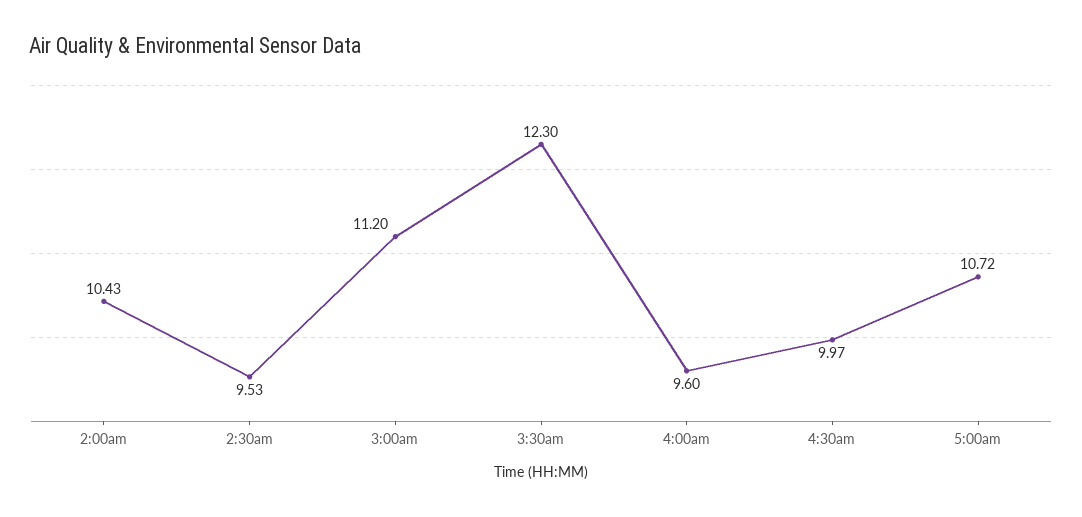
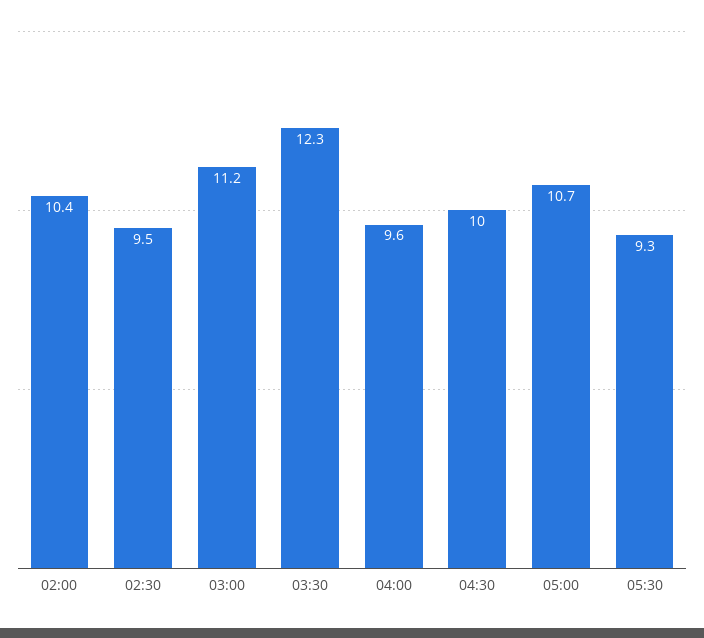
05:30: none -> 9.3

